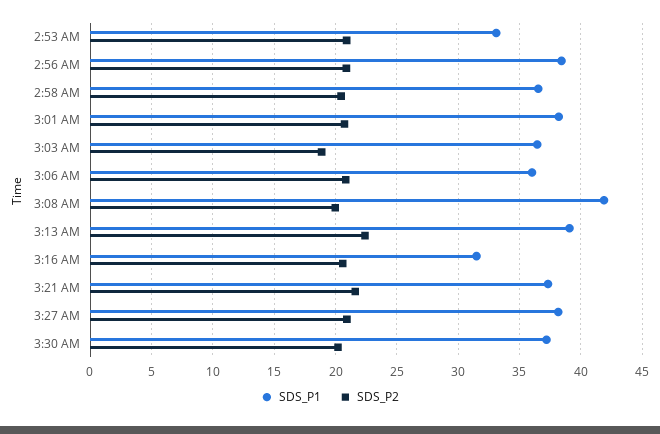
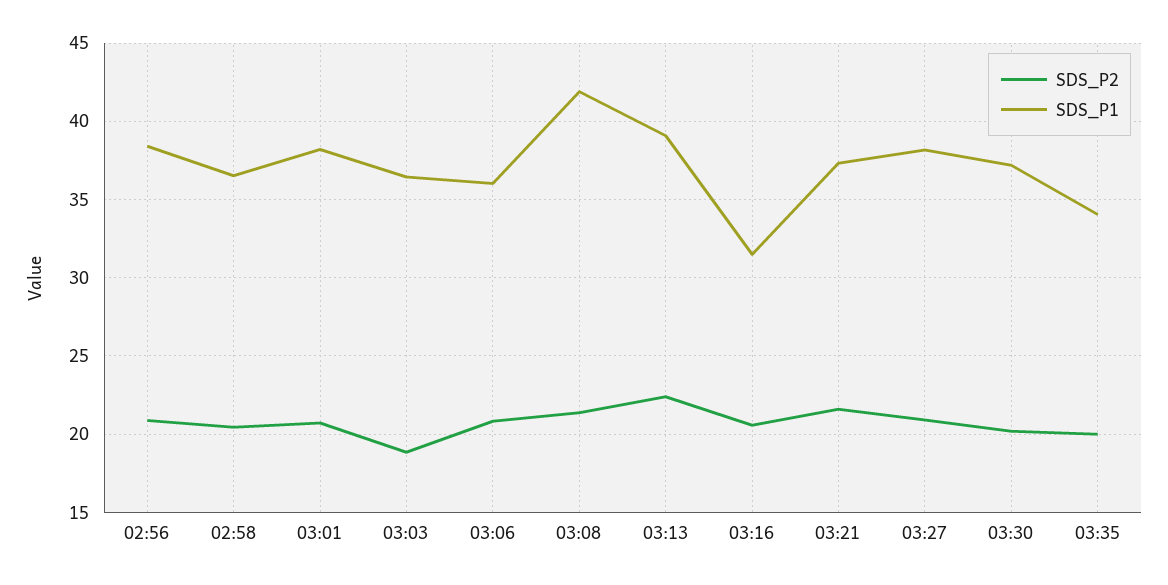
SDS_P1, 2:53 AM: 33 -> none
SDS_P2, 2:53 AM: 21 -> none
SDS_P2, 3:08 AM: 20 -> 21.5
SDS_P2, 03:35: none -> 20
SDS_P1, 03:35: none -> 34

